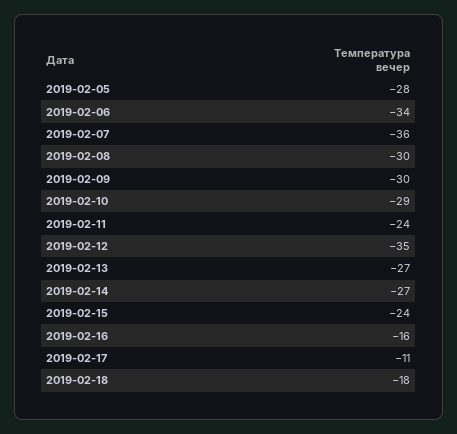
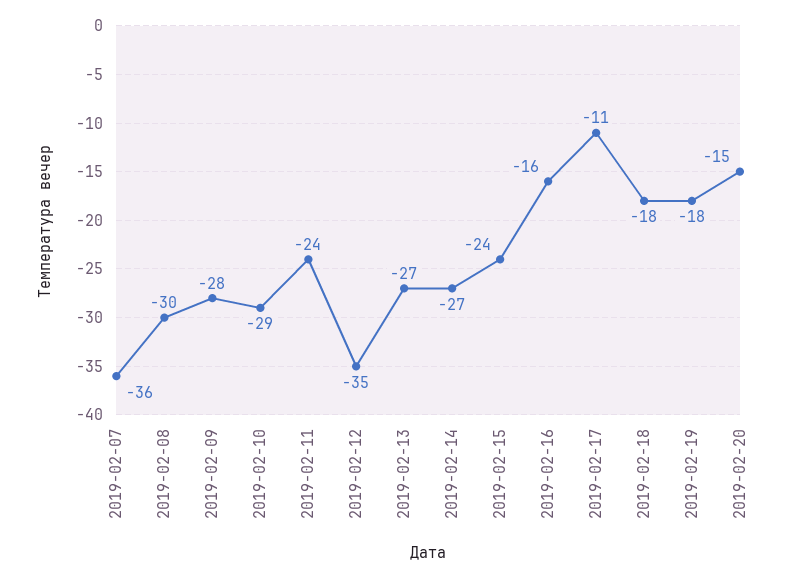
2019-02-05: -28 -> none
2019-02-06: -34 -> none
2019-02-09: -30 -> -28
2019-02-19: none -> -18
2019-02-20: none -> -15

